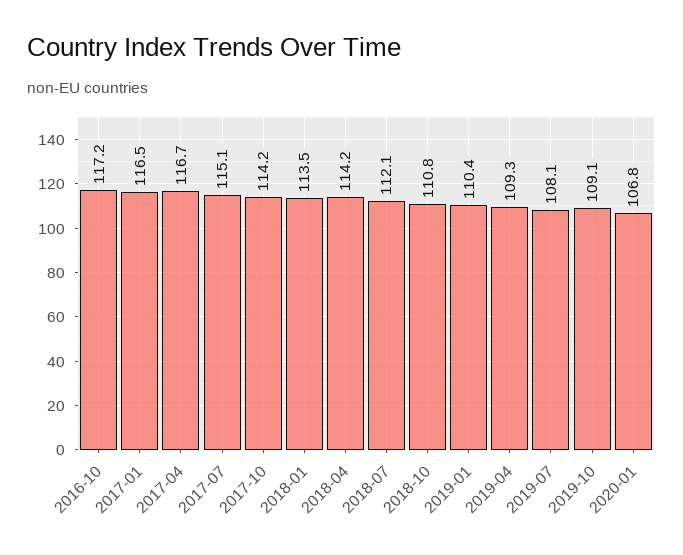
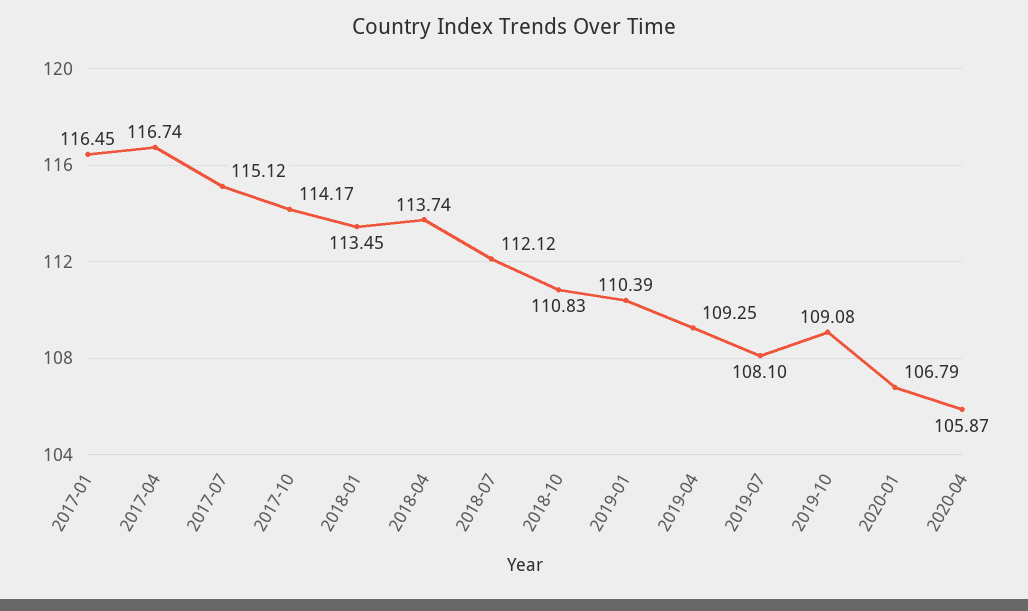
2016-10: 117.2 -> none
2018-04: 114.2 -> 113.74
2020-04: none -> 105.87

